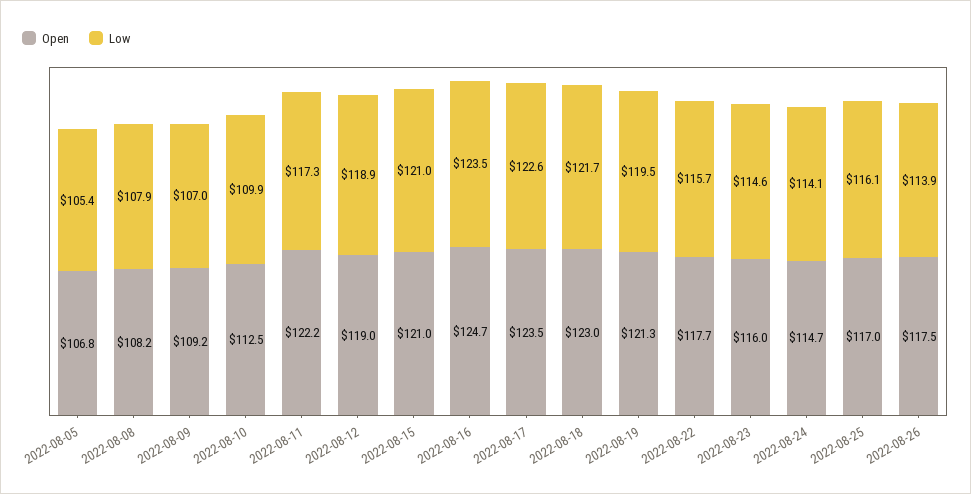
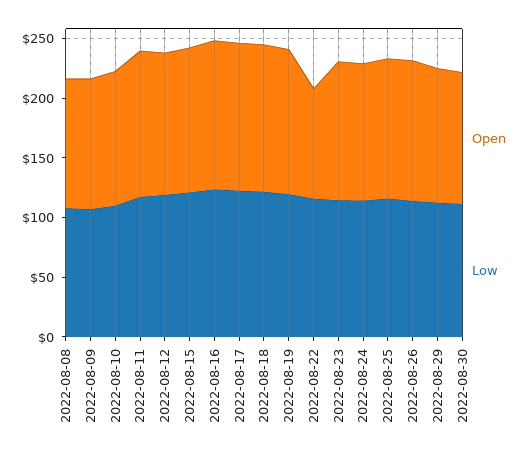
Open, 2022-08-05: 106.8 -> none
Low, 2022-08-05: 105.4 -> none
Open, 2022-08-22: 117.7 -> 90
Open, 2022-08-29: none -> 110
Low, 2022-08-29: none -> 110
Open, 2022-08-30: none -> 110
Low, 2022-08-30: none -> 110

